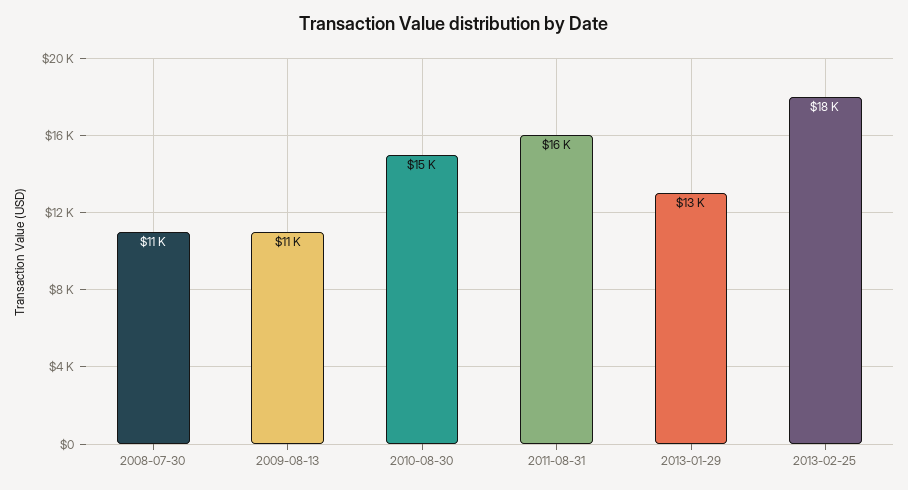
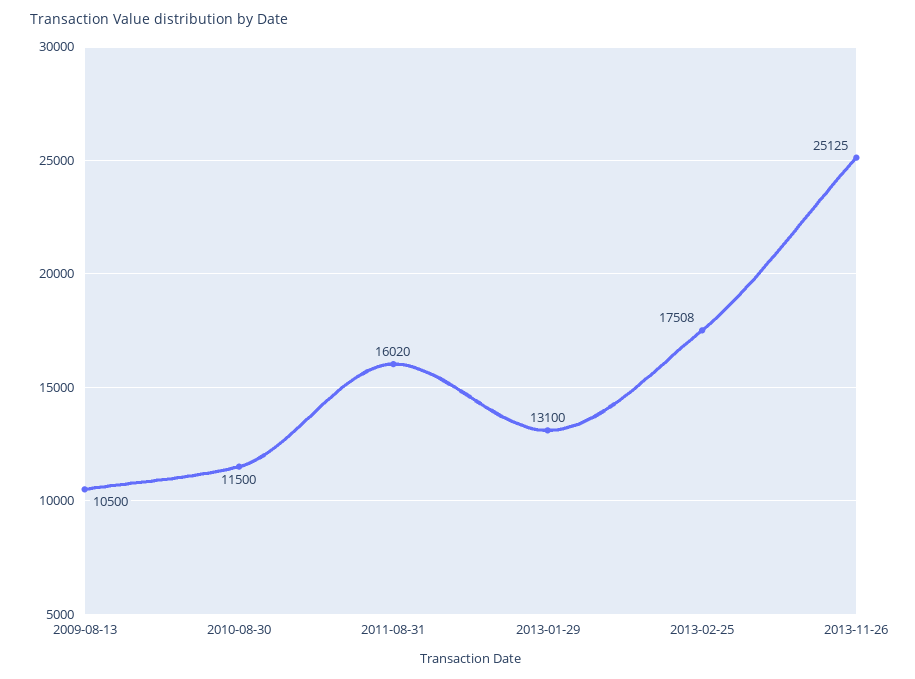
2008-07-30: 11000 -> none
2010-08-30: 15000 -> 11500
2013-11-26: none -> 25125

